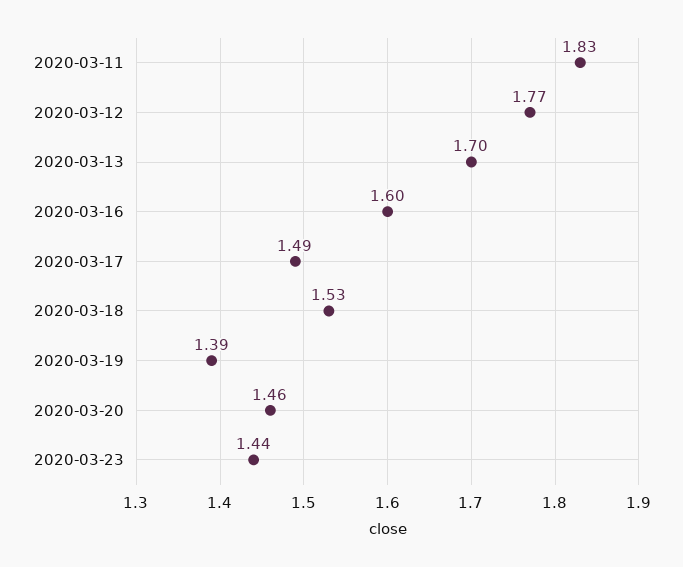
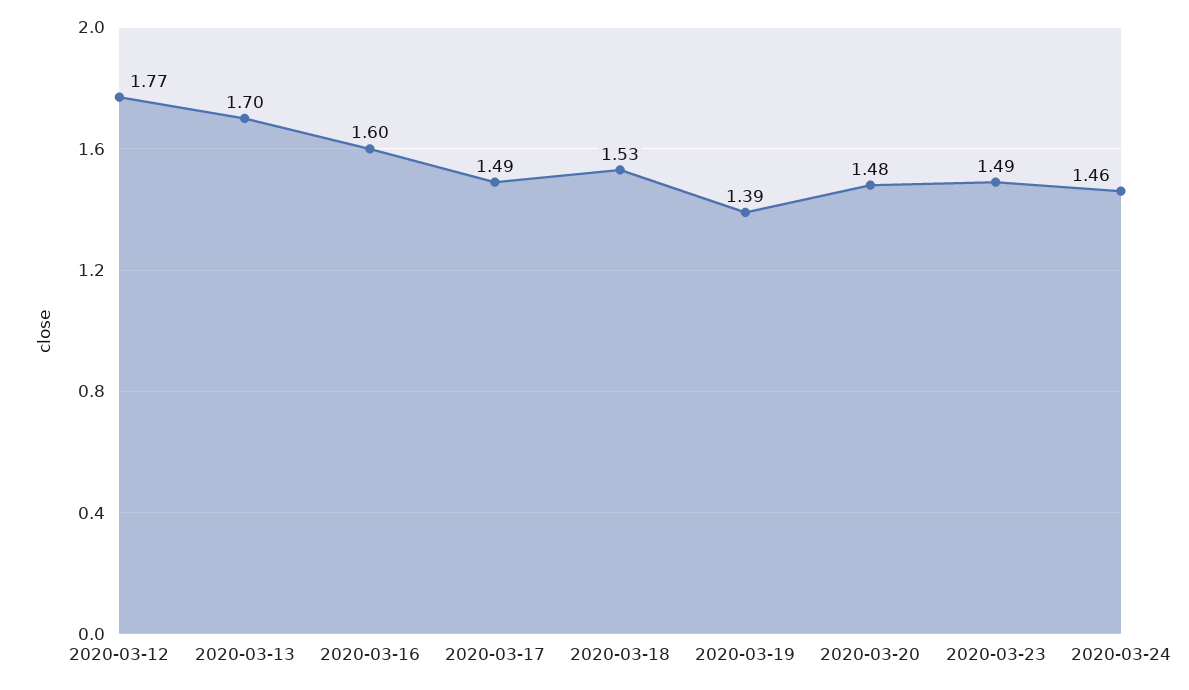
2020-03-11: 1.83 -> none
2020-03-20: 1.46 -> 1.48
2020-03-23: 1.44 -> 1.49
2020-03-24: none -> 1.46

